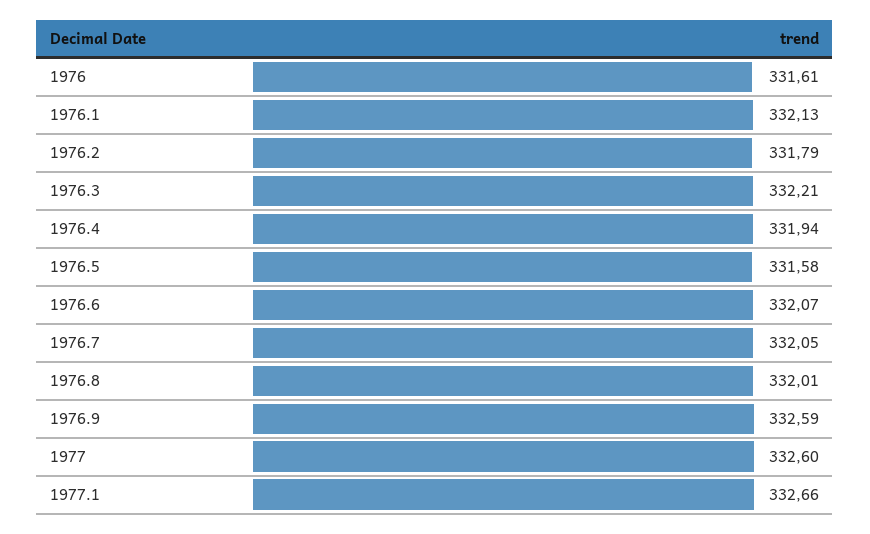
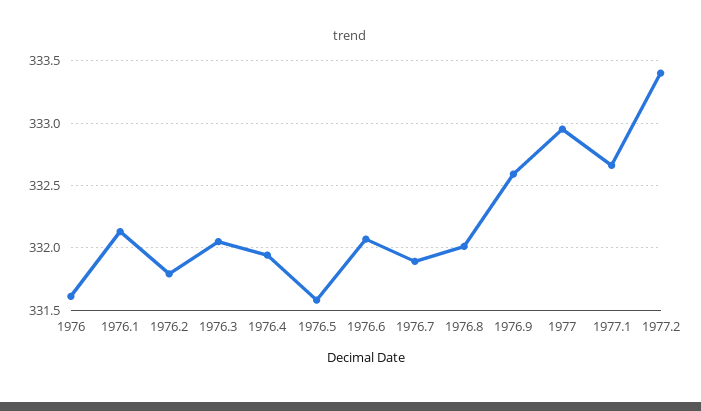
1976.3: 332.21 -> 332.05
1976.7: 332.05 -> 331.9
1977: 332.6 -> 332.95
1977.2: none -> 333.4

